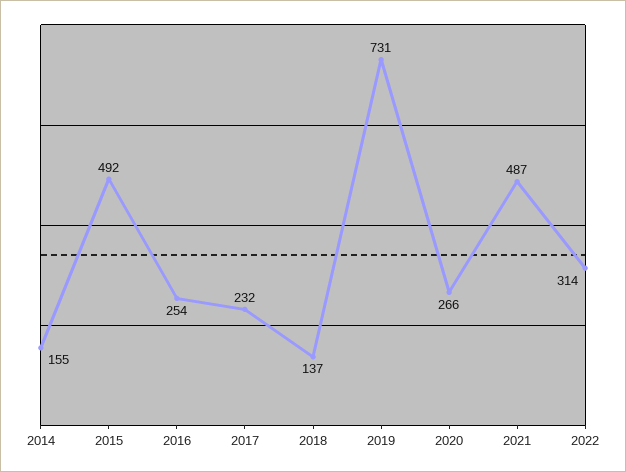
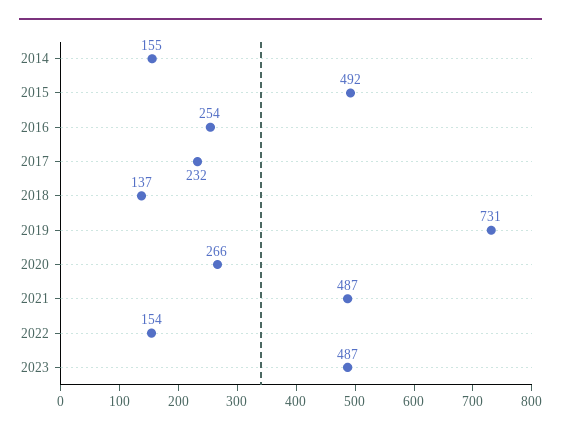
2022: 314 -> 154
2023: none -> 487

